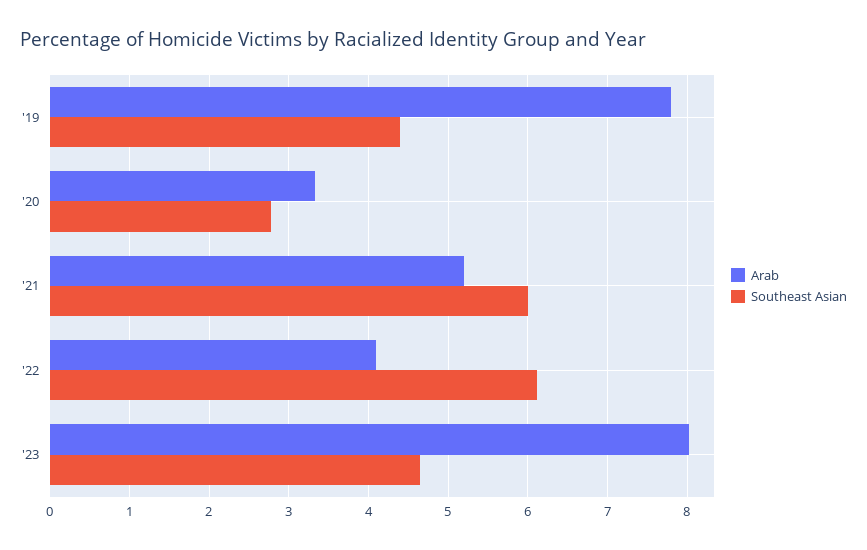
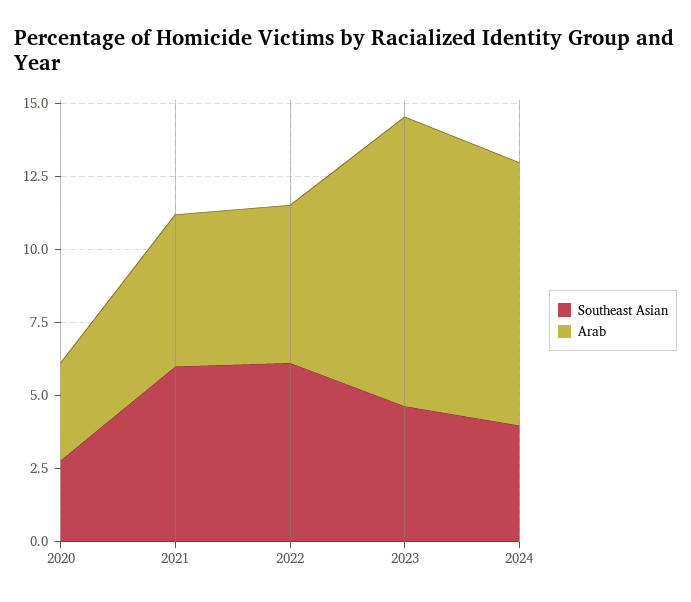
Arab, '19: 7.8 -> none
Southeast Asian, '19: 4.4 -> none
Arab, '22: 4.1 -> 5.5
Arab, '23: 8 -> 10
Southeast Asian, 2024: none -> 4
Arab, 2024: none -> 9

